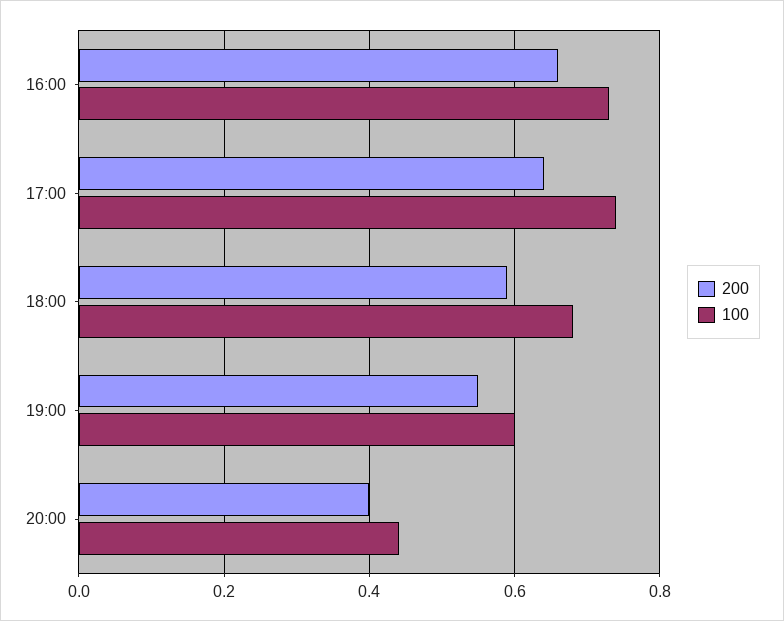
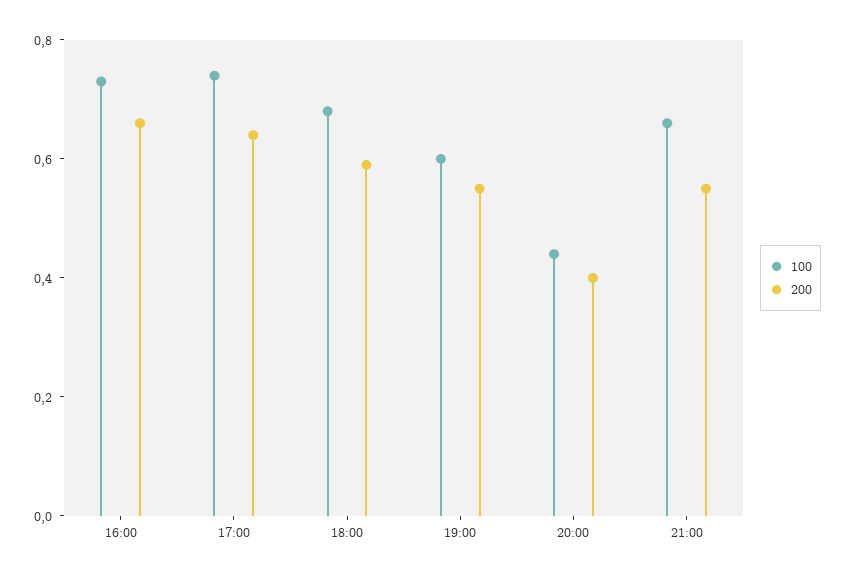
100, 21:00: none -> 0.65
200, 21:00: none -> 0.55

